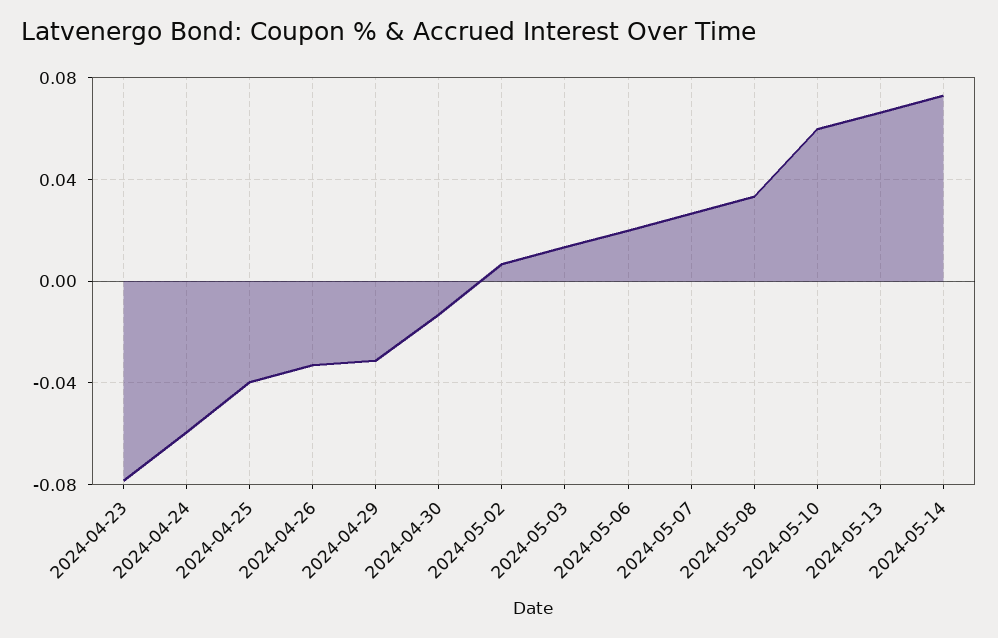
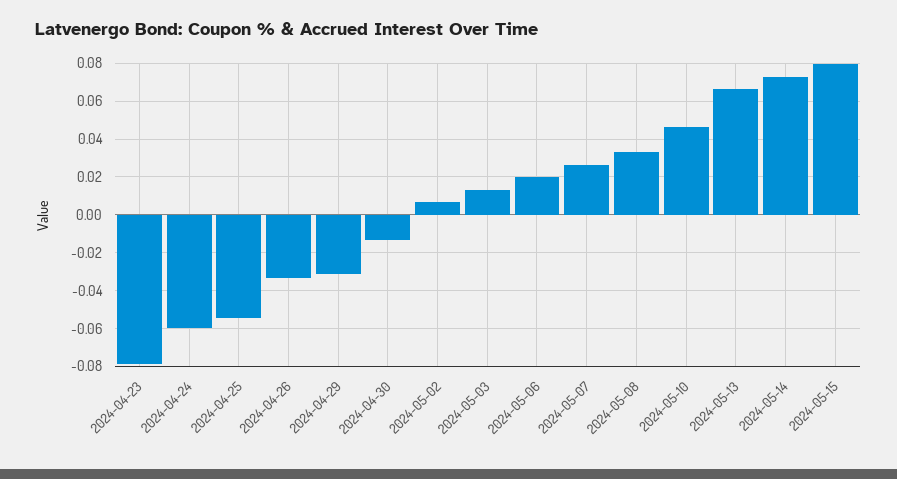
2024-04-25: -0.04 -> -0.055
2024-05-10: 0.06 -> 0.045
2024-05-15: none -> 0.08

